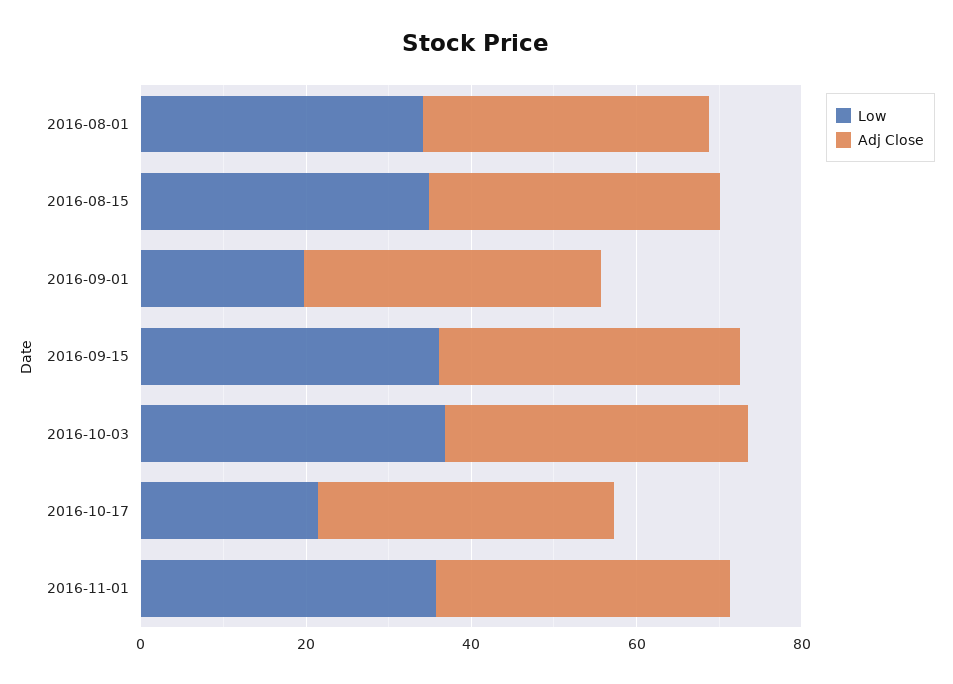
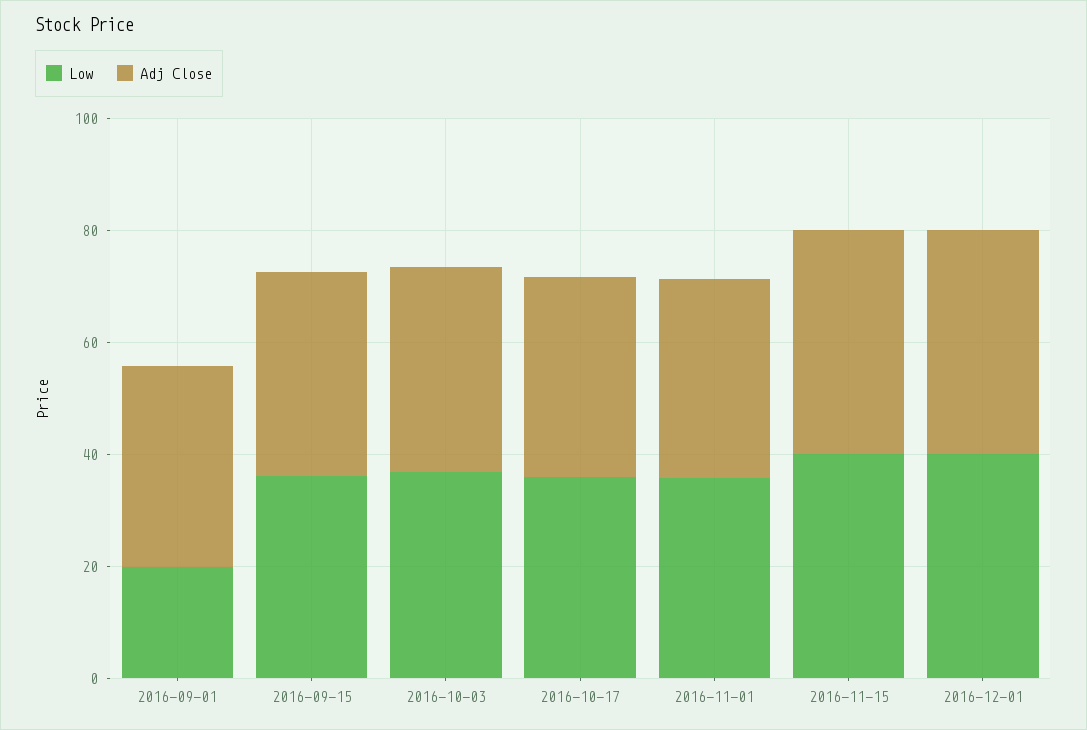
Low, 2016-08-01: 35 -> none
Adj Close, 2016-08-01: 35 -> none
Low, 2016-08-15: 35 -> none
Adj Close, 2016-08-15: 35 -> none
Low, 2016-10-17: 20 -> 35
Low, 2016-11-15: none -> 40
Adj Close, 2016-11-15: none -> 40
Low, 2016-12-01: none -> 40
Adj Close, 2016-12-01: none -> 40

